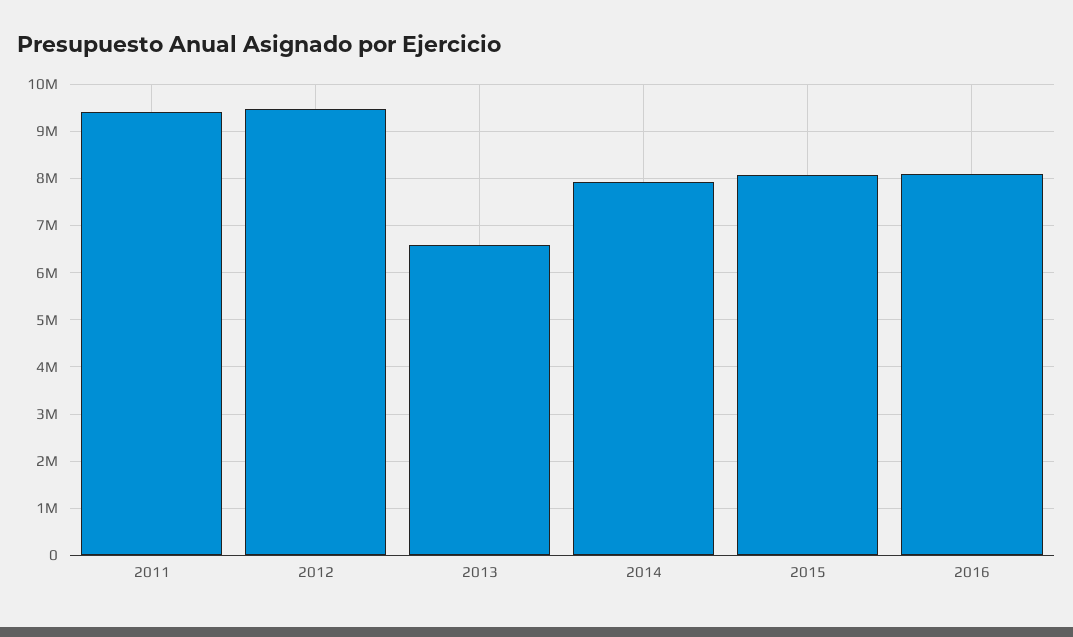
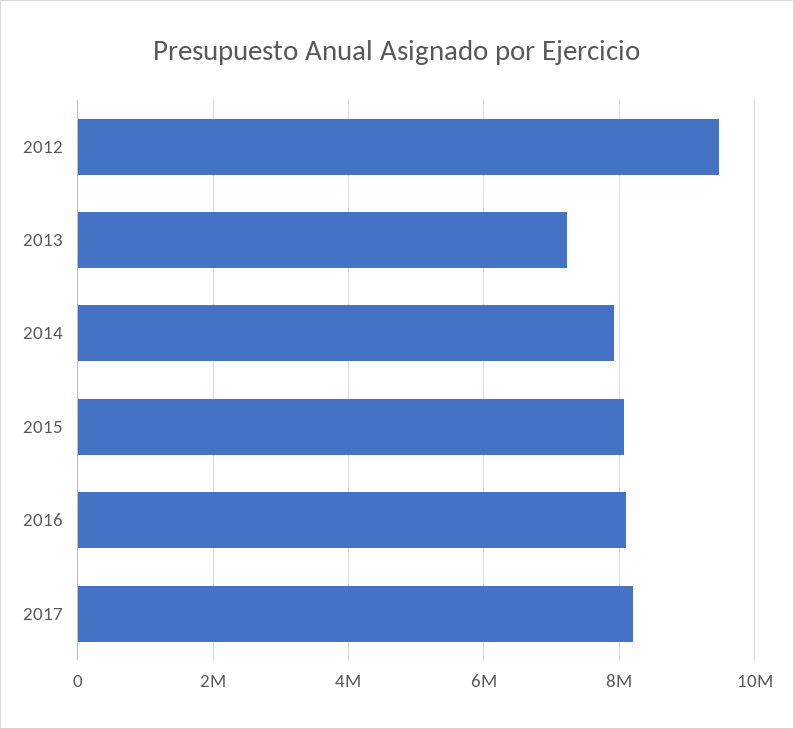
2011: 9400000 -> none
2013: 6600000 -> 7200000
2017: none -> 8200000

